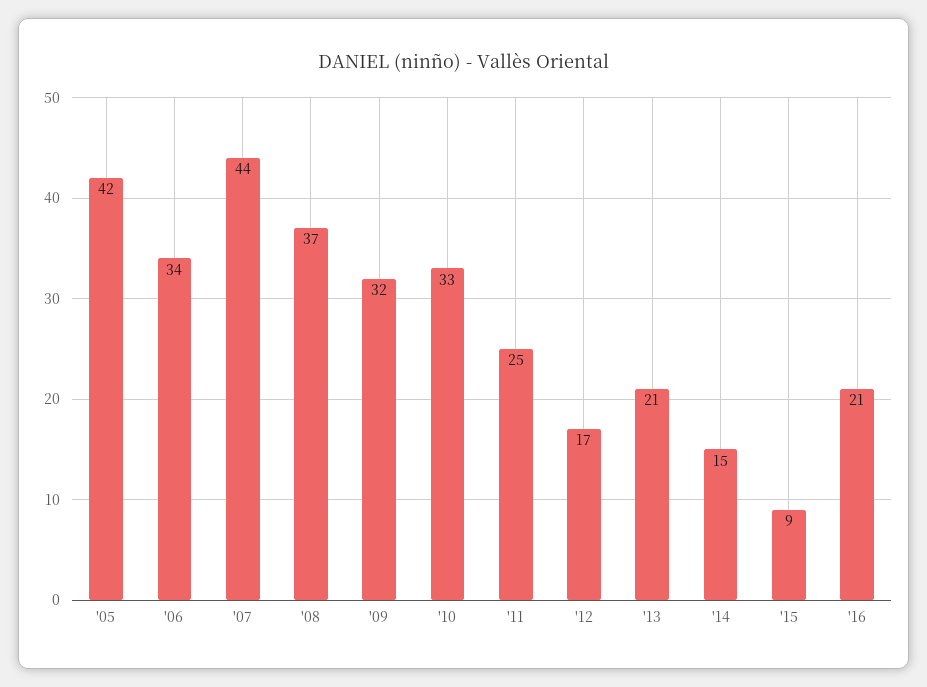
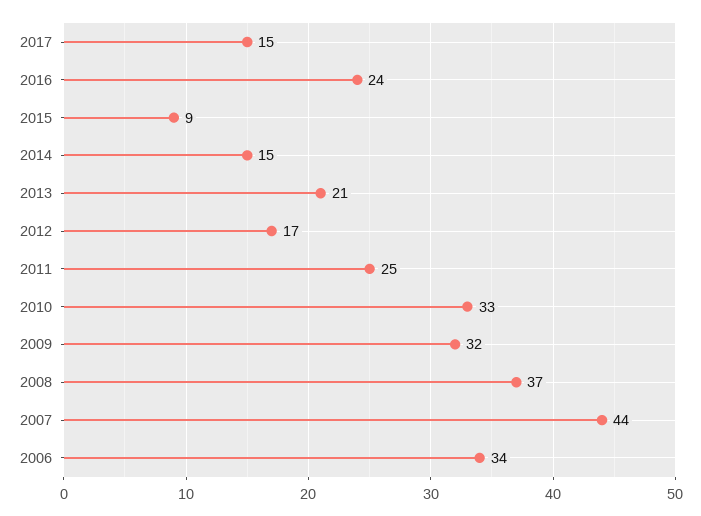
'05: 42 -> none
'16: 21 -> 24
2017: none -> 15

